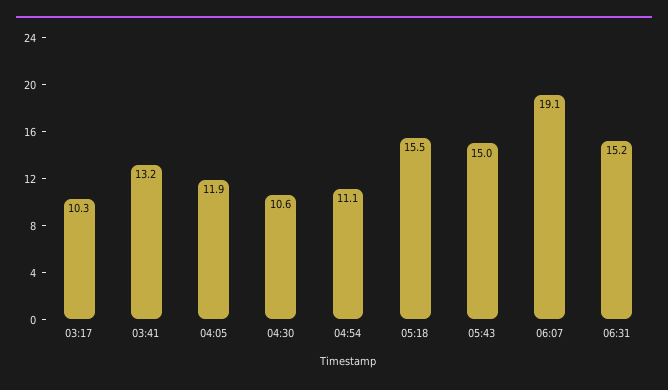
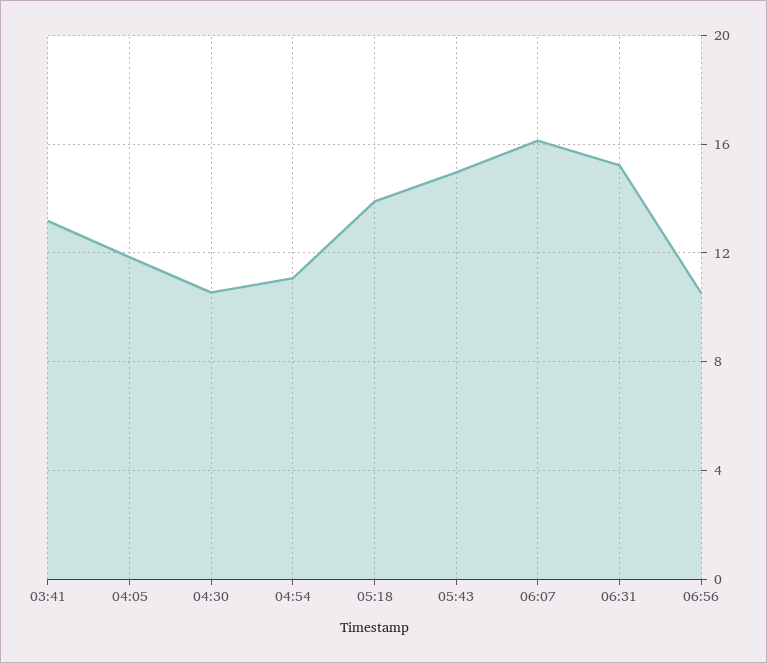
03:17: 10.3 -> none
05:18: 15.5 -> 14
06:07: 19.1 -> 16
06:56: none -> 10.5

